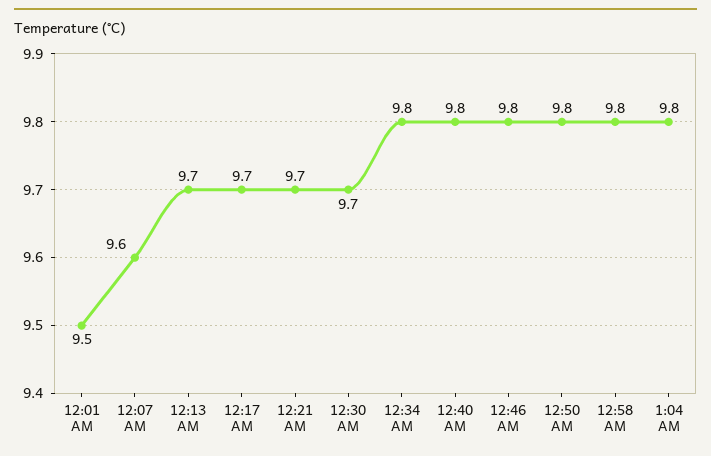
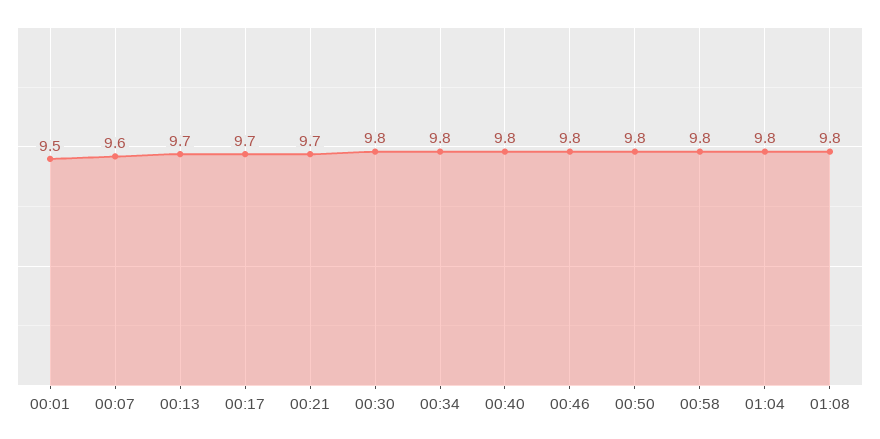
12:30 AM: 9.7 -> 9.8
01:08: none -> 9.8

